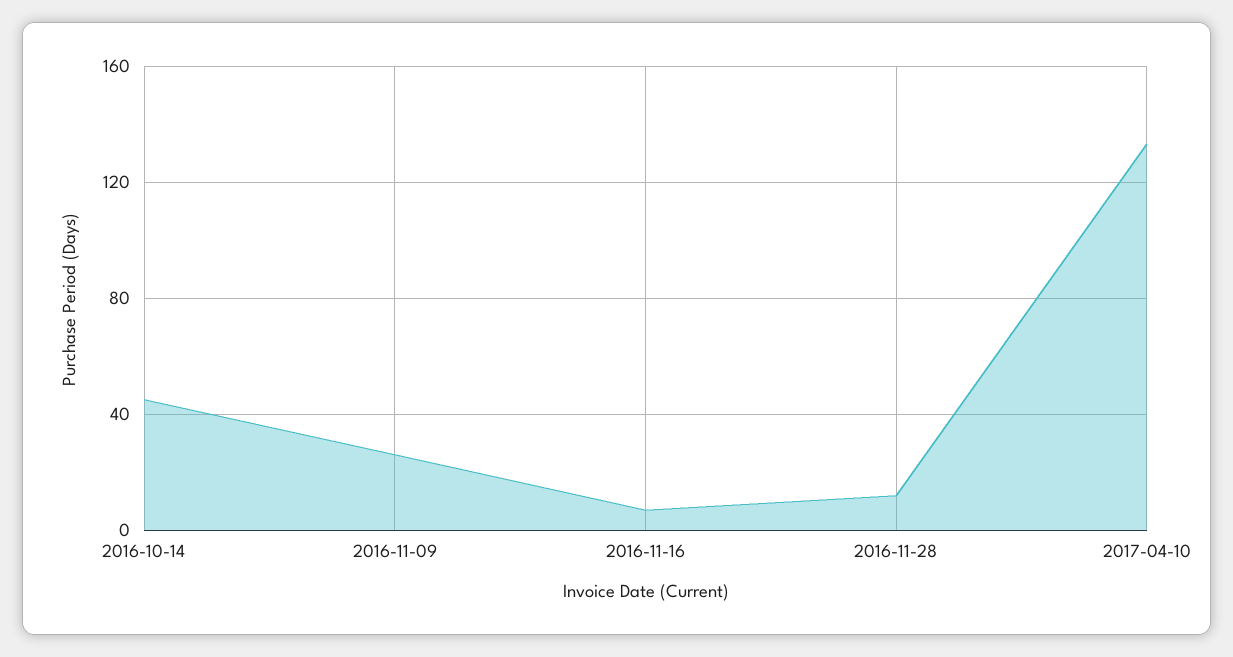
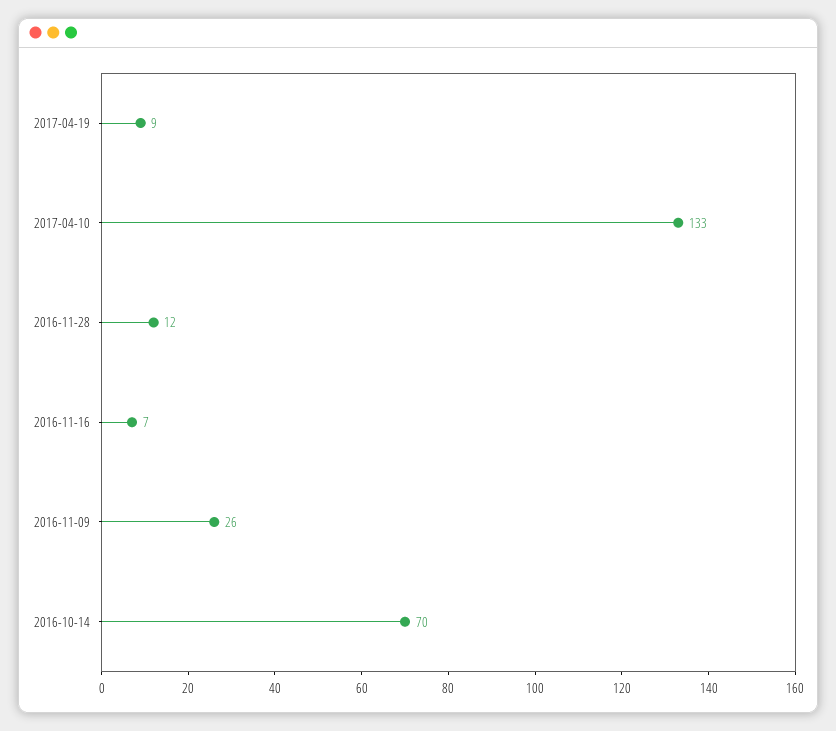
2016-10-14: 45 -> 70
2017-04-19: none -> 9

